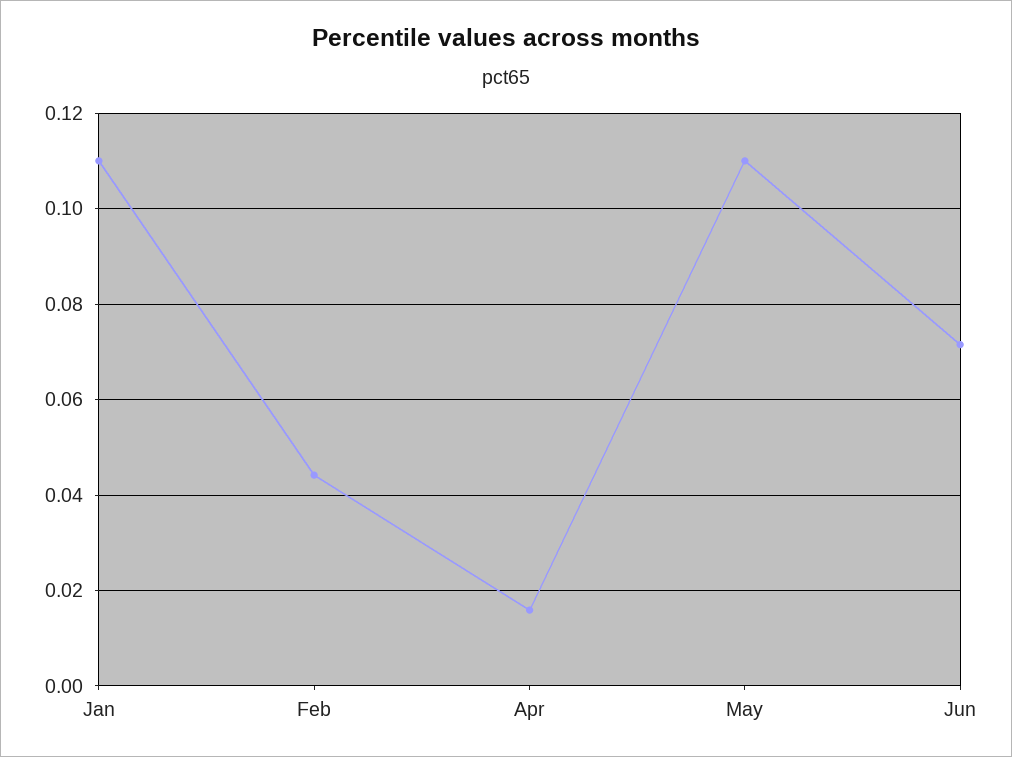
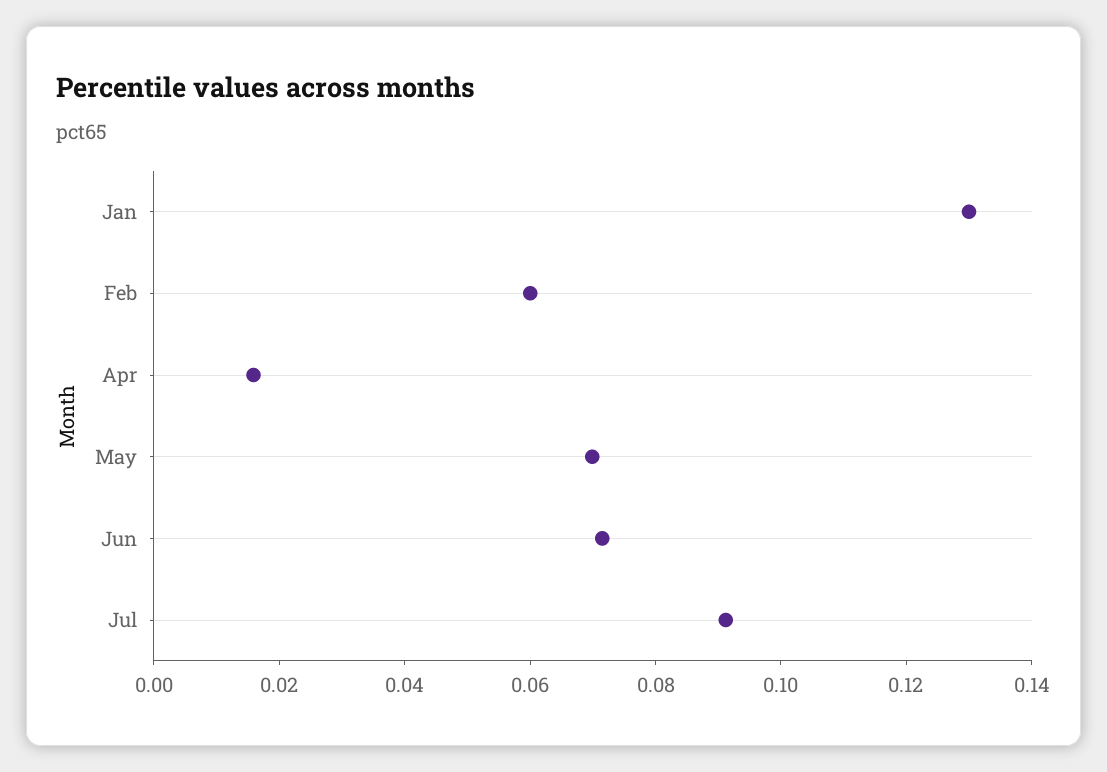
Jan: 0.11 -> 0.13
Feb: 0.044 -> 0.06
May: 0.11 -> 0.07
Jul: none -> 0.09

